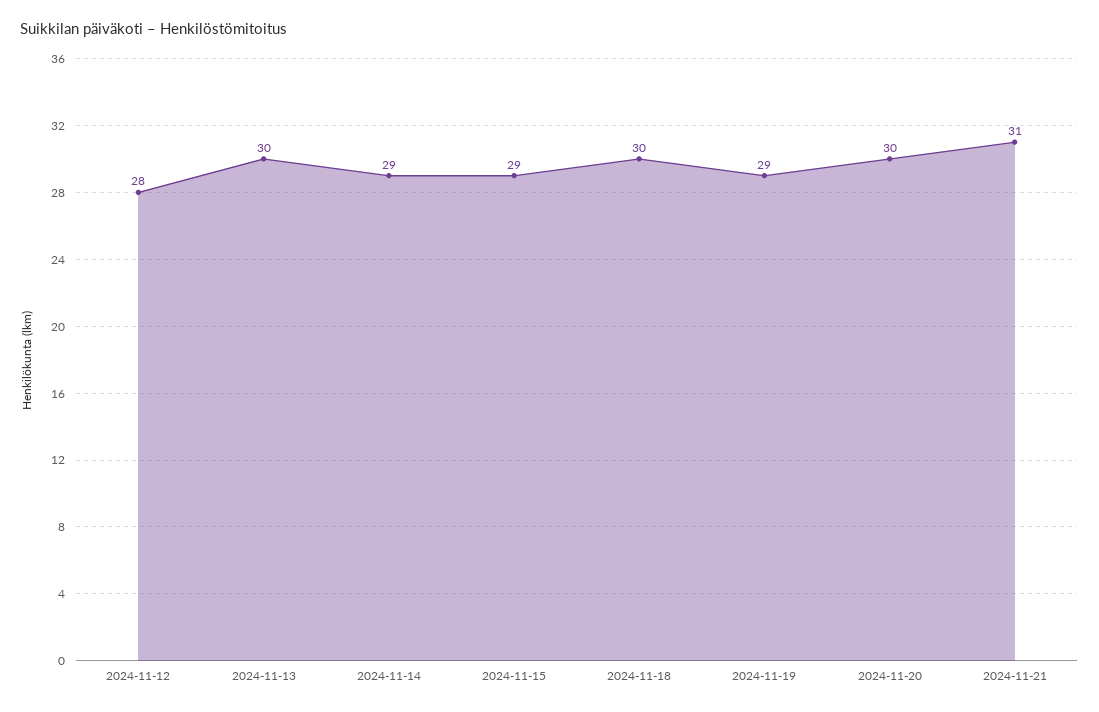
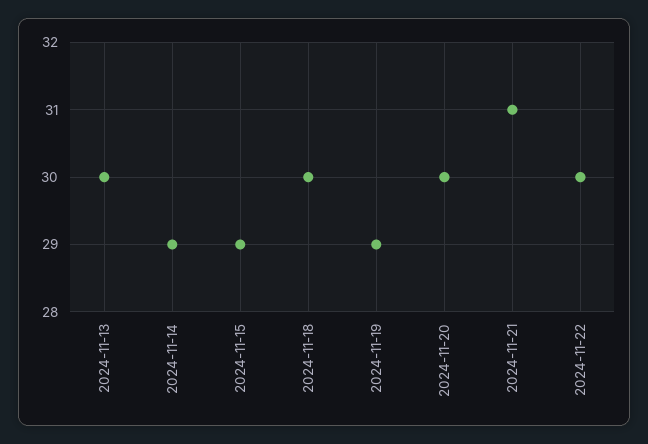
2024-11-12: 28 -> none
2024-11-22: none -> 30

